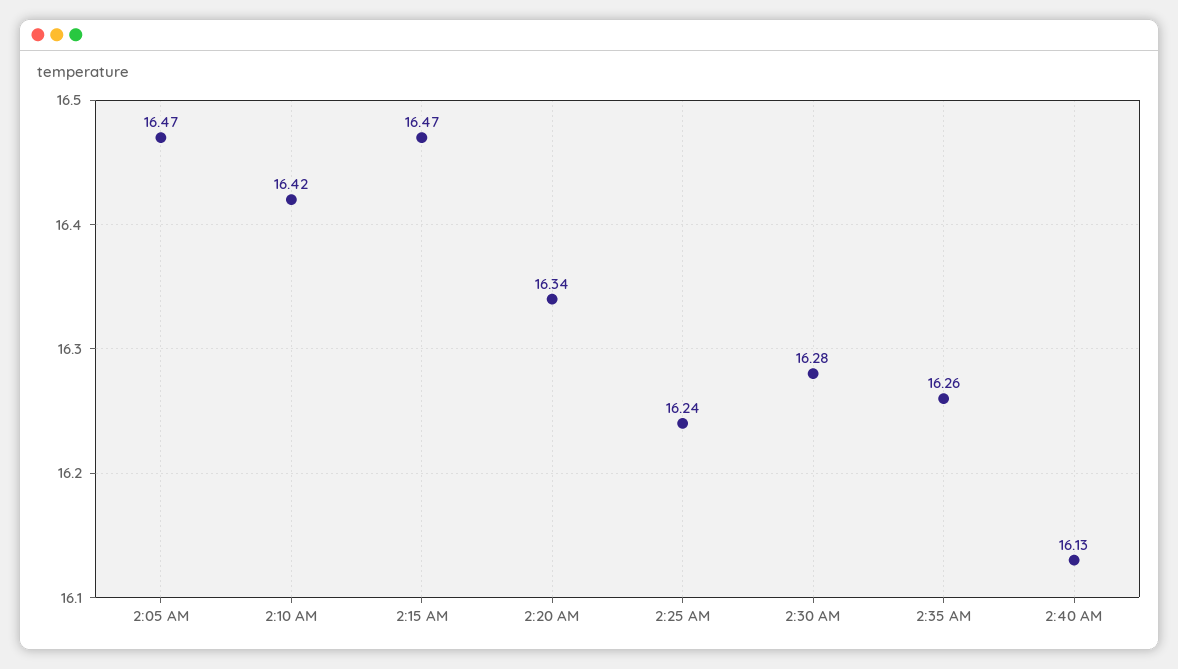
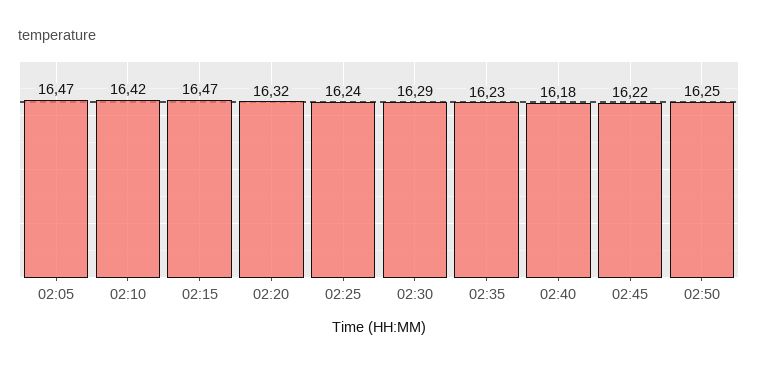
2:20 AM: 16.34 -> 16.32
2:30 AM: 16.28 -> 16.29
2:35 AM: 16.26 -> 16.23
2:40 AM: 16.13 -> 16.18
02:45: none -> 16.22
02:50: none -> 16.25

